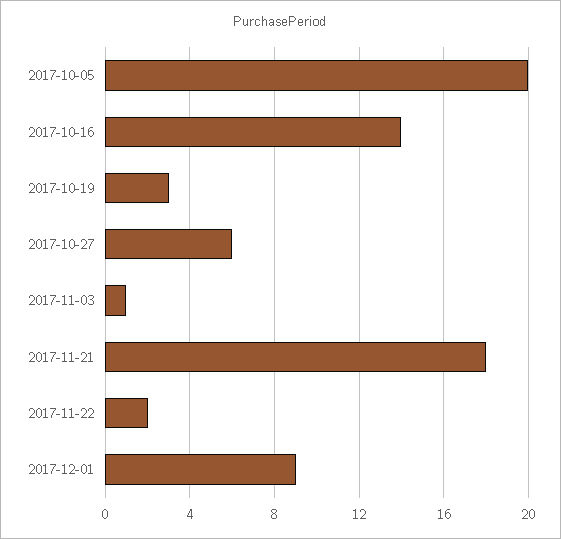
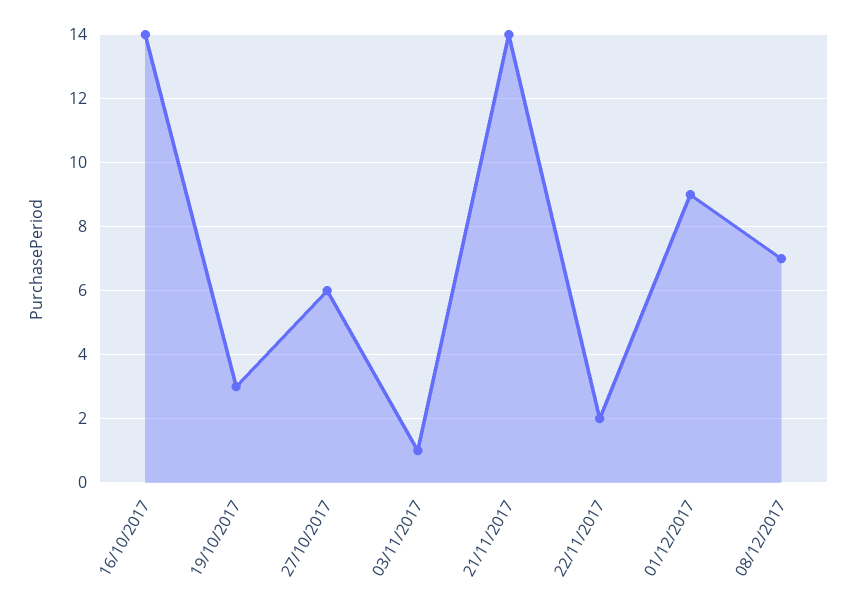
2017-10-05: 20 -> none
2017-11-21: 18 -> 14
08/12/2017: none -> 7

